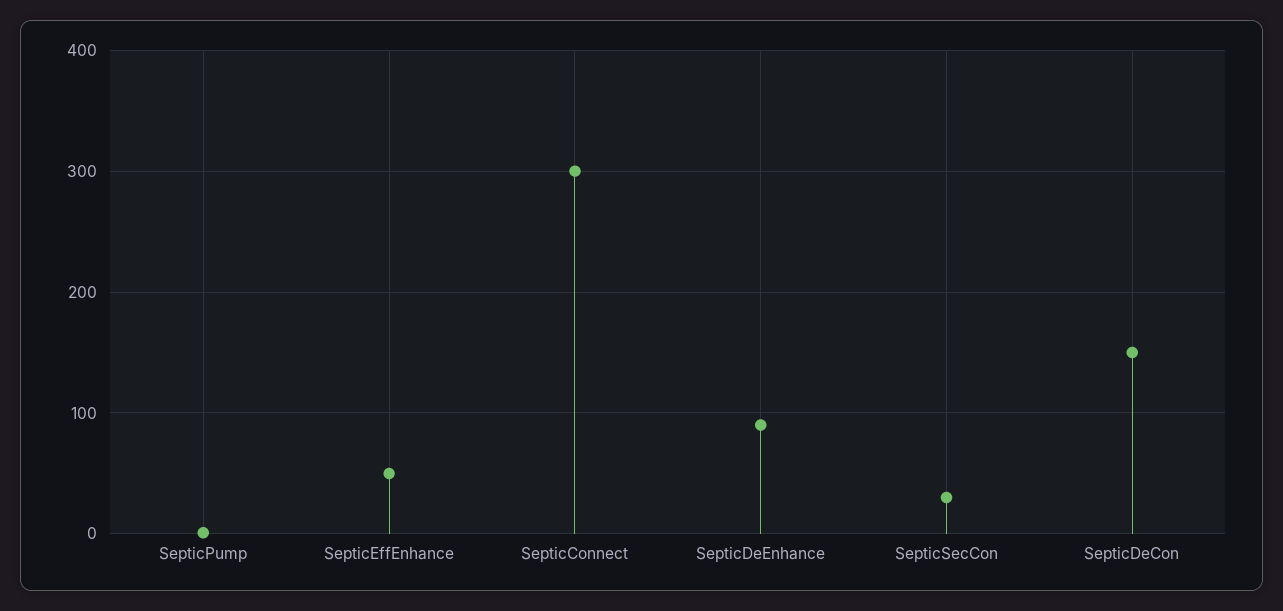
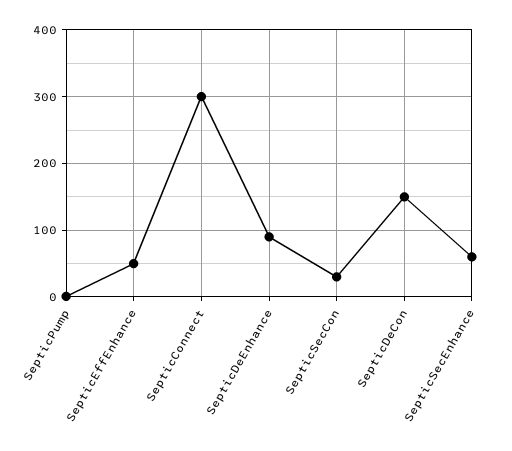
SepticSecEnhance: none -> 60

